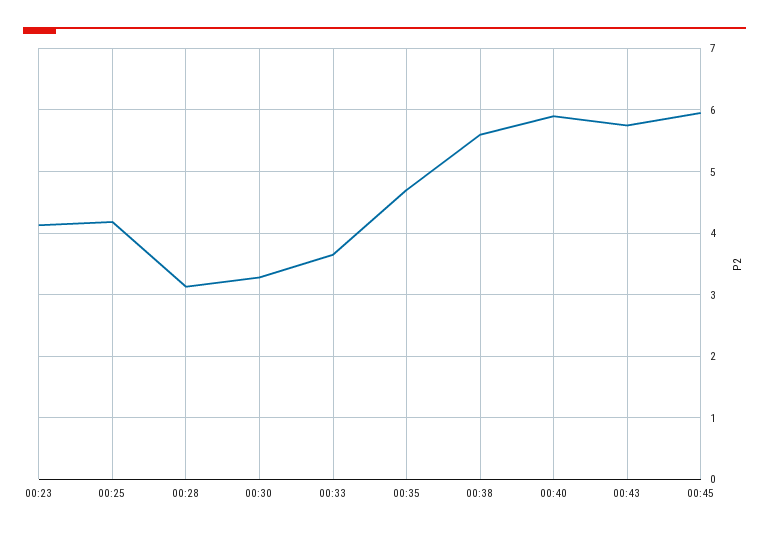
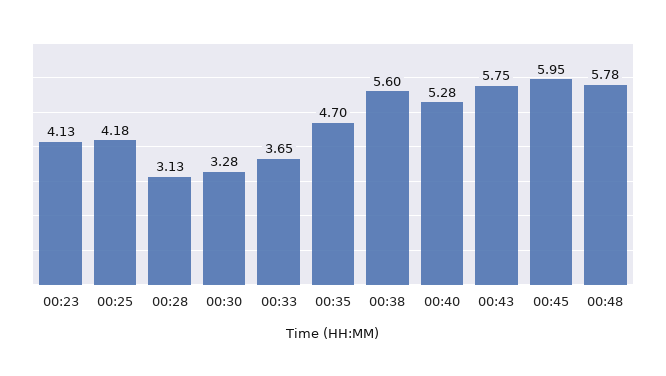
00:40: 5.9 -> 5.28
00:48: none -> 5.78

